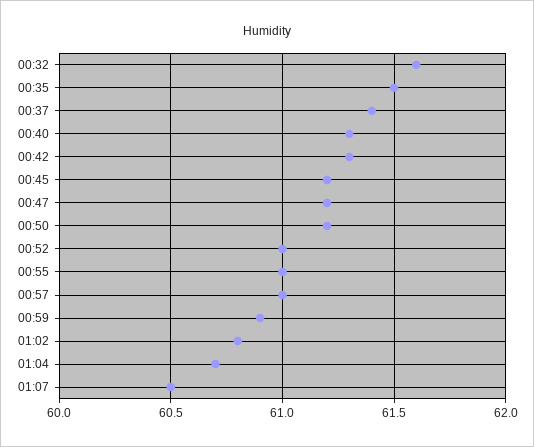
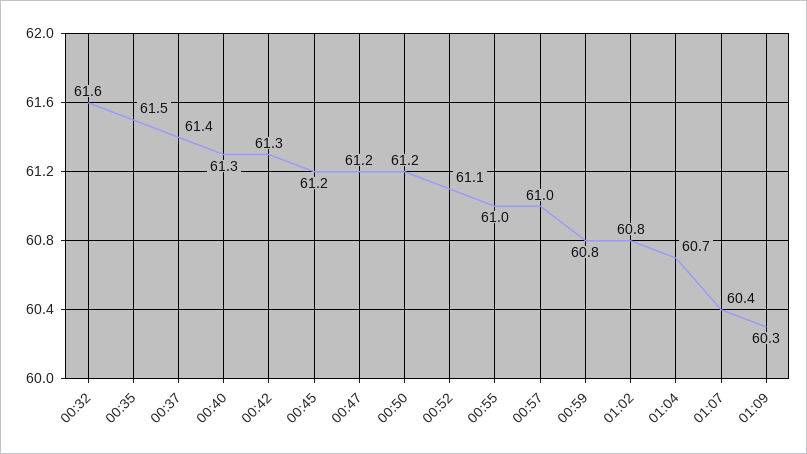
00:52: 61 -> 61.1
00:59: 60.9 -> 60.8
01:07: 60.5 -> 60.4
01:09: none -> 60.3

